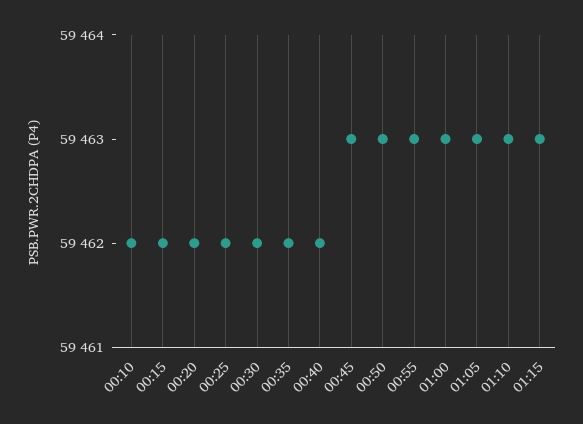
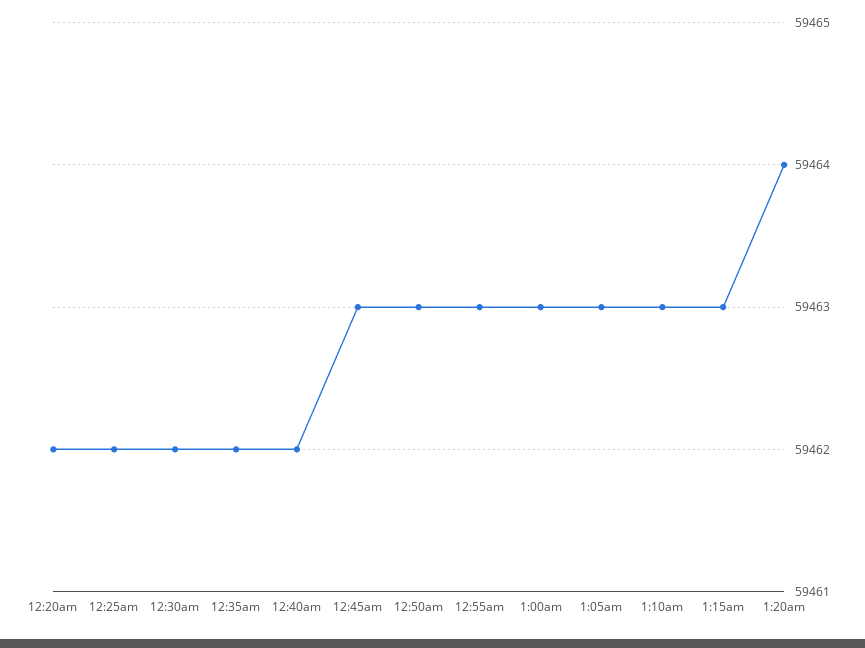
00:10: 59462 -> none
00:15: 59462 -> none
1:20am: none -> 59464

